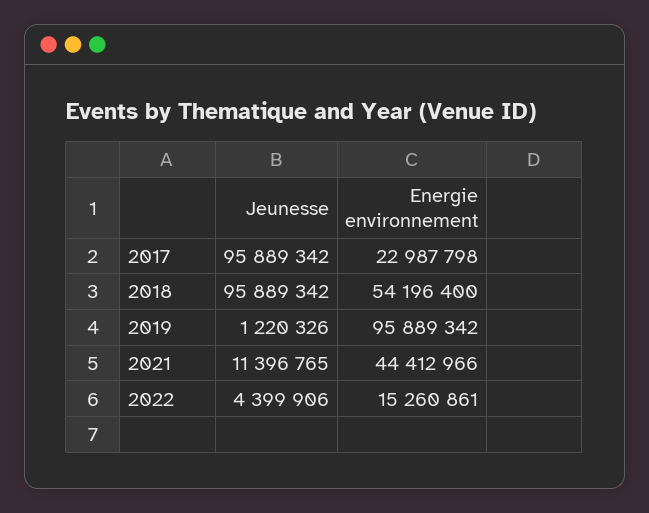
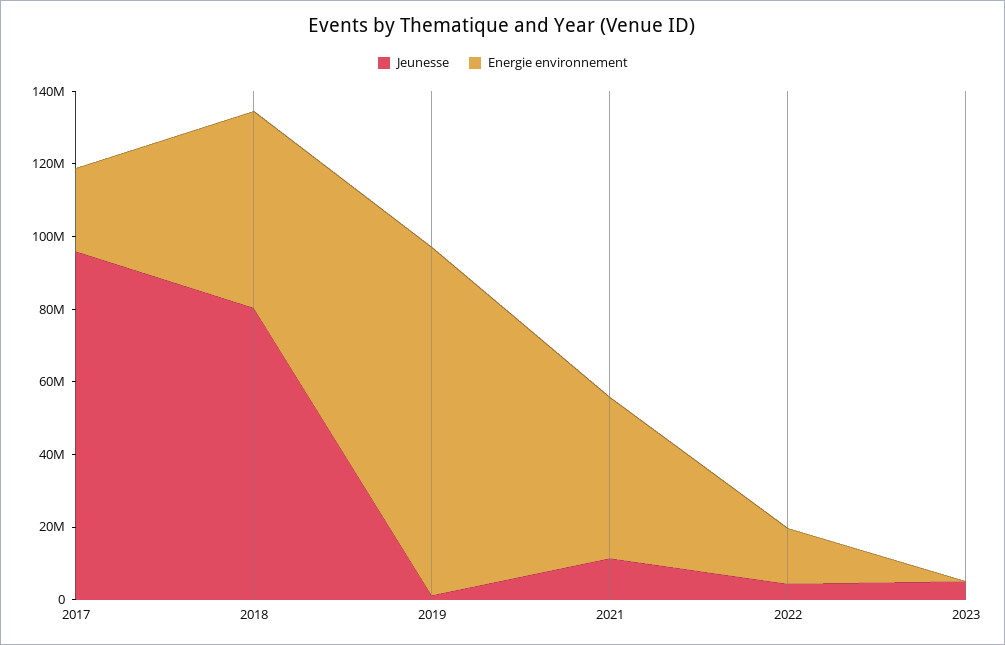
Jeunesse, 2018: 95889342 -> 80000000
Jeunesse, 2023: none -> 5000000
Energie environnement, 2023: none -> 0

